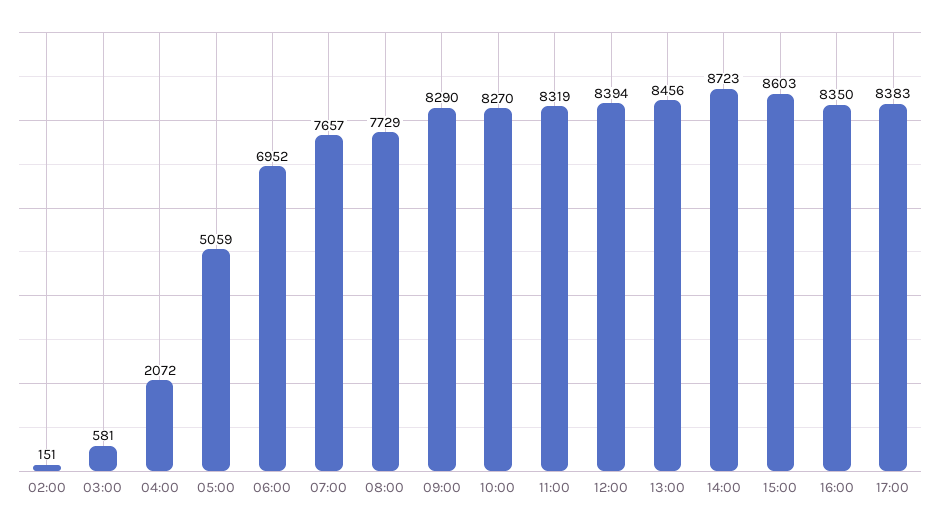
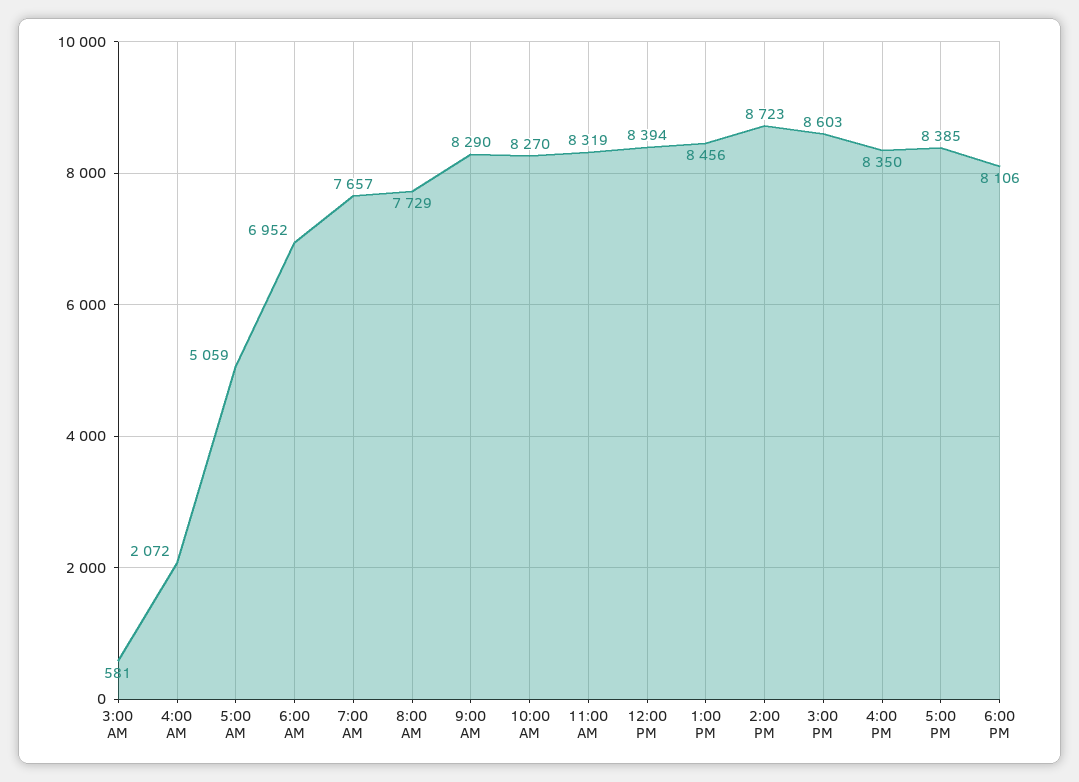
02:00: 151 -> none
17:00: 8383 -> 8385
6:00 PM: none -> 8106

